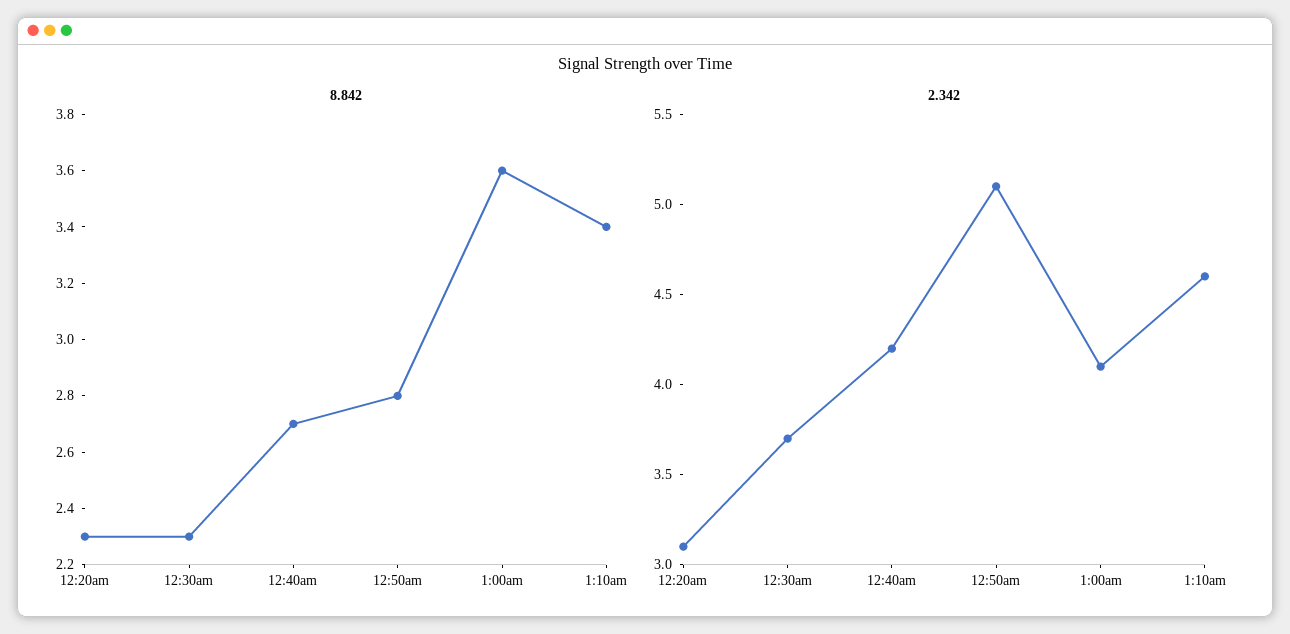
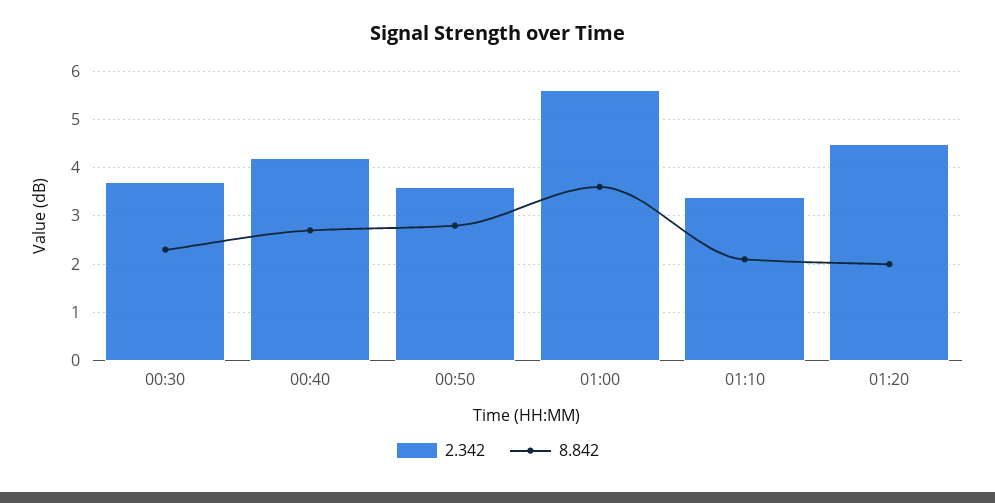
8.842, 12:20am: 2.3 -> none
8.842, 1:10am: 3.4 -> 2
2.342, 12:20am: 3.1 -> none
2.342, 12:50am: 5.1 -> 3.5
2.342, 1:00am: 4.1 -> 5.5
2.342, 1:10am: 4.6 -> 3.5
2.342, 01:20: none -> 4.5
8.842, 01:20: none -> 2

